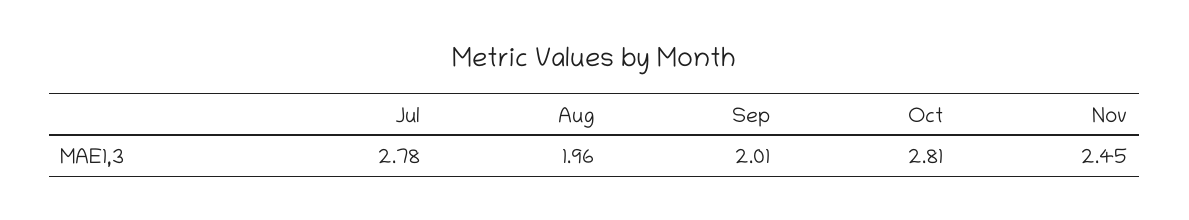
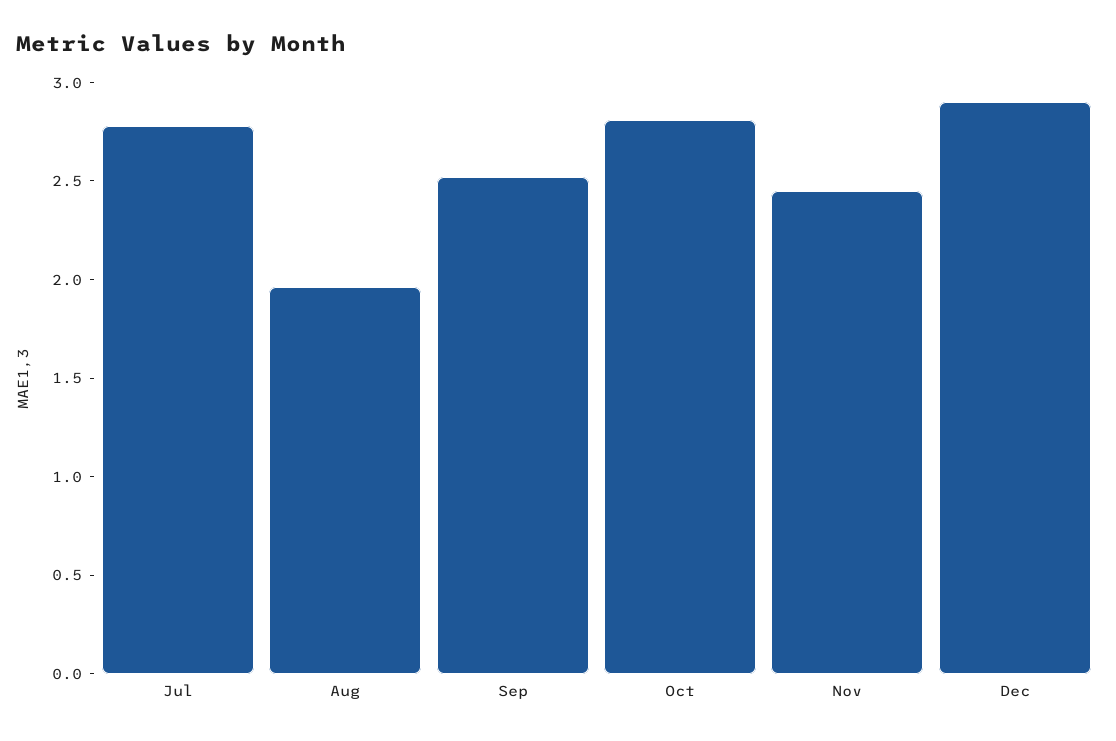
Sep: 2.01 -> 2.5
Dec: none -> 2.9

